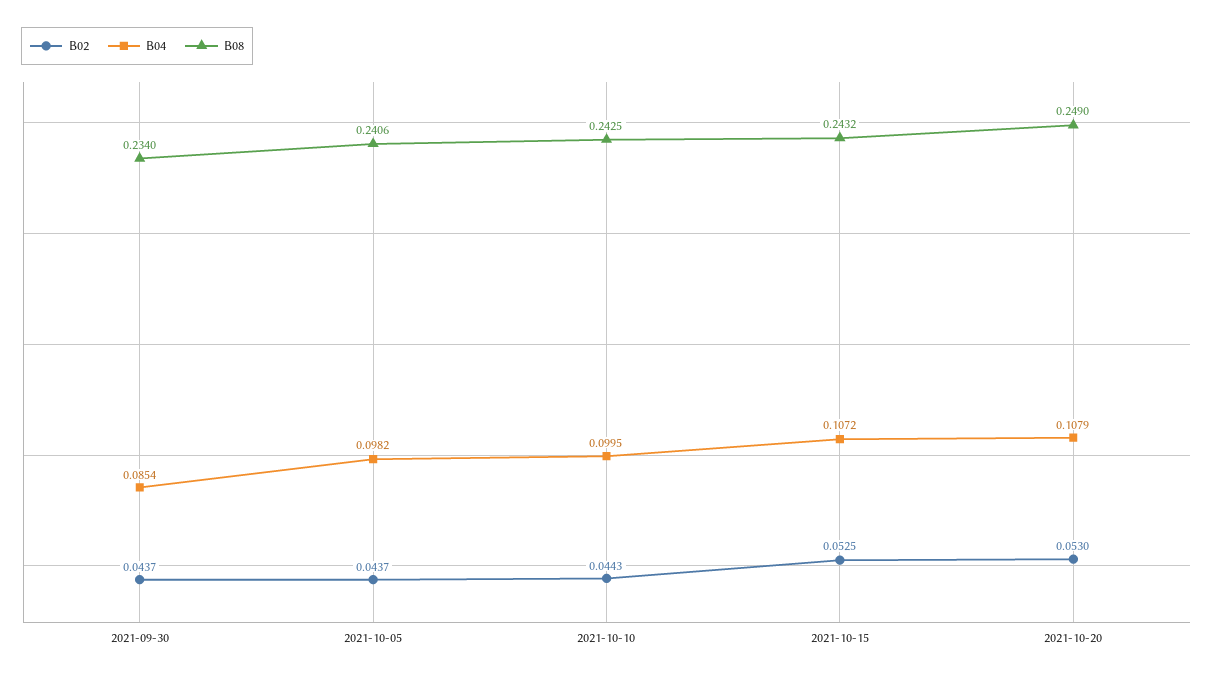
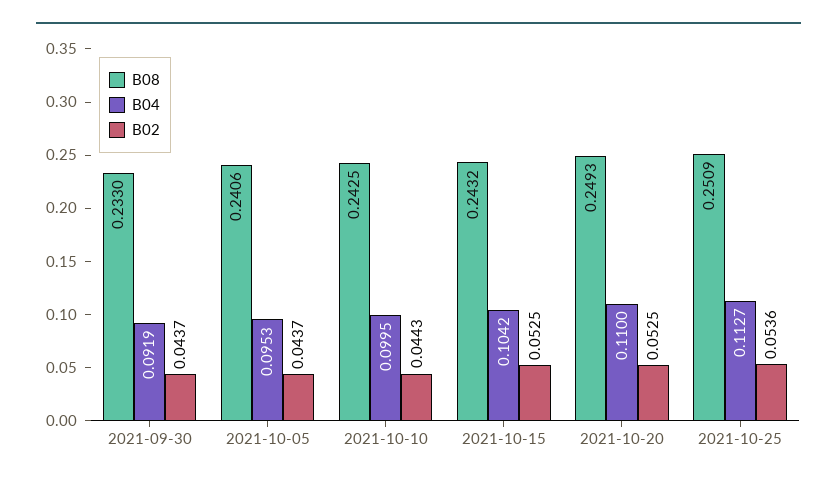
B04, 2021-09-30: 0.0854 -> 0.0919
B08, 2021-09-30: 0.234 -> 0.233
B04, 2021-10-05: 0.0982 -> 0.0953
B04, 2021-10-15: 0.1072 -> 0.1042
B02, 2021-10-20: 0.053 -> 0.0525
B04, 2021-10-20: 0.1079 -> 0.11
B08, 2021-10-20: 0.249 -> 0.2493
B08, 2021-10-25: none -> 0.2509
B04, 2021-10-25: none -> 0.1127
B02, 2021-10-25: none -> 0.0536

